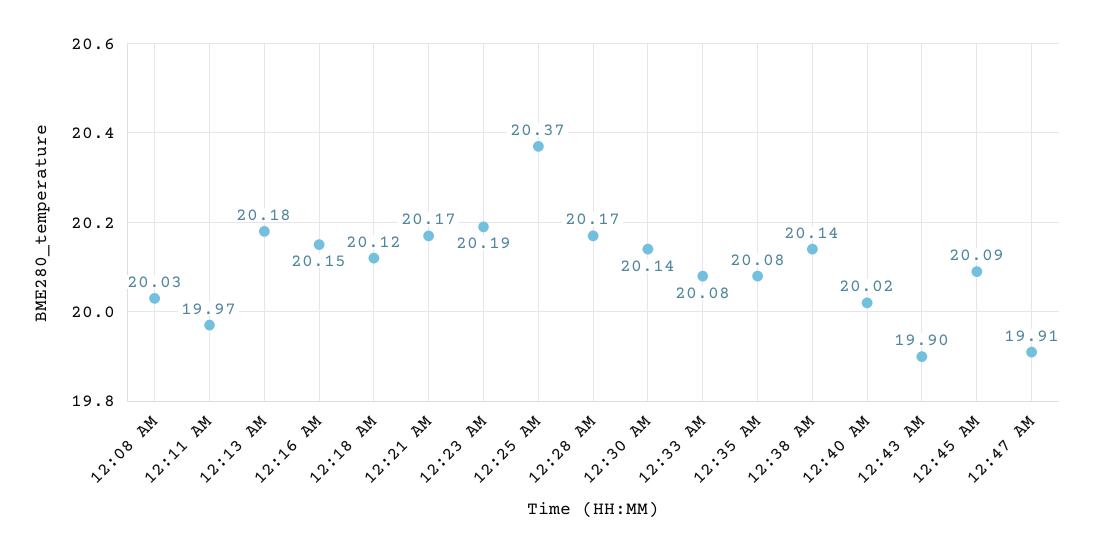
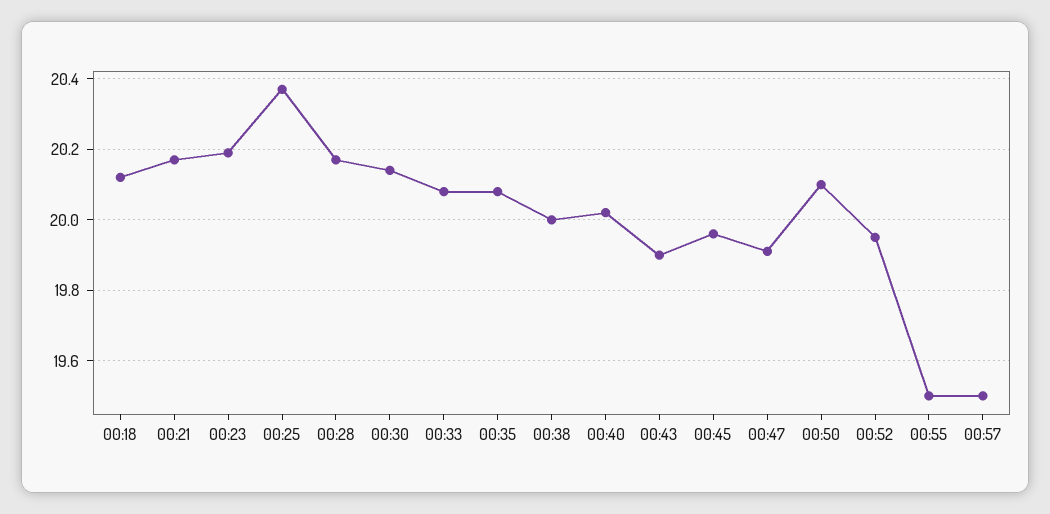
12:08 AM: 20.03 -> none
12:11 AM: 19.97 -> none
12:13 AM: 20.18 -> none
12:16 AM: 20.15 -> none
12:38 AM: 20.14 -> 20
12:45 AM: 20.09 -> 19.95
00:50: none -> 20.1
00:52: none -> 19.95
00:55: none -> 19.5
00:57: none -> 19.5

